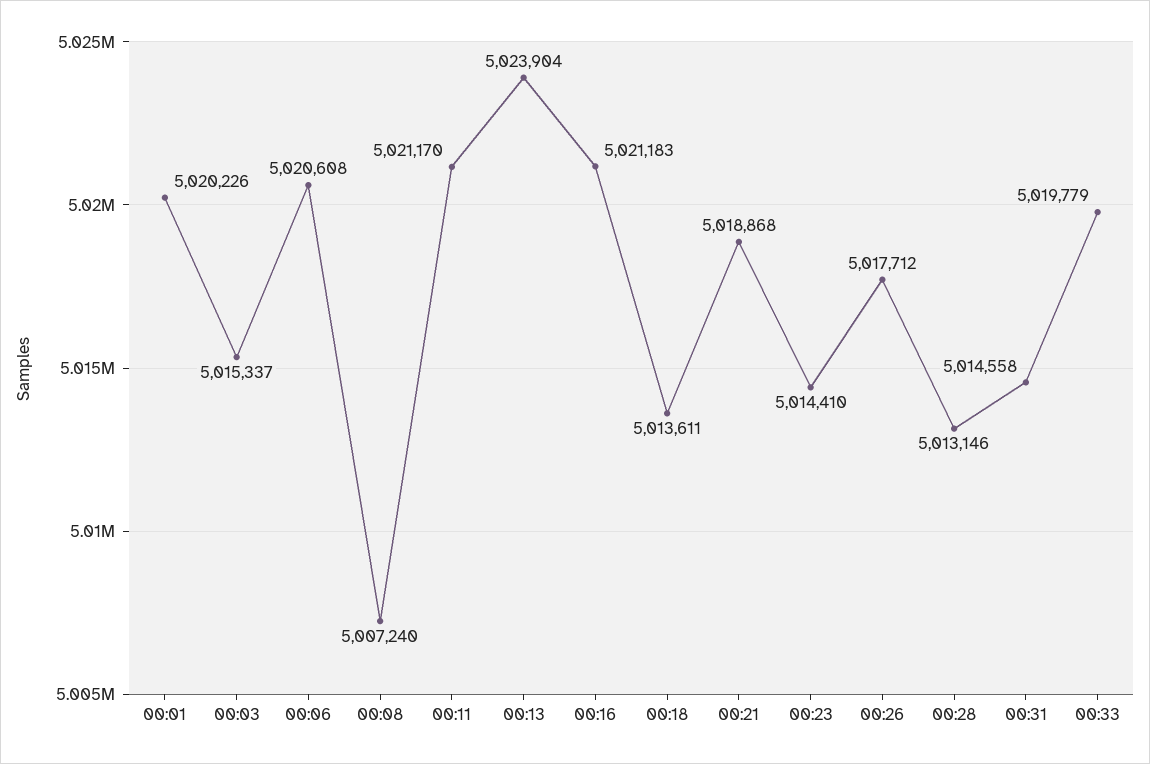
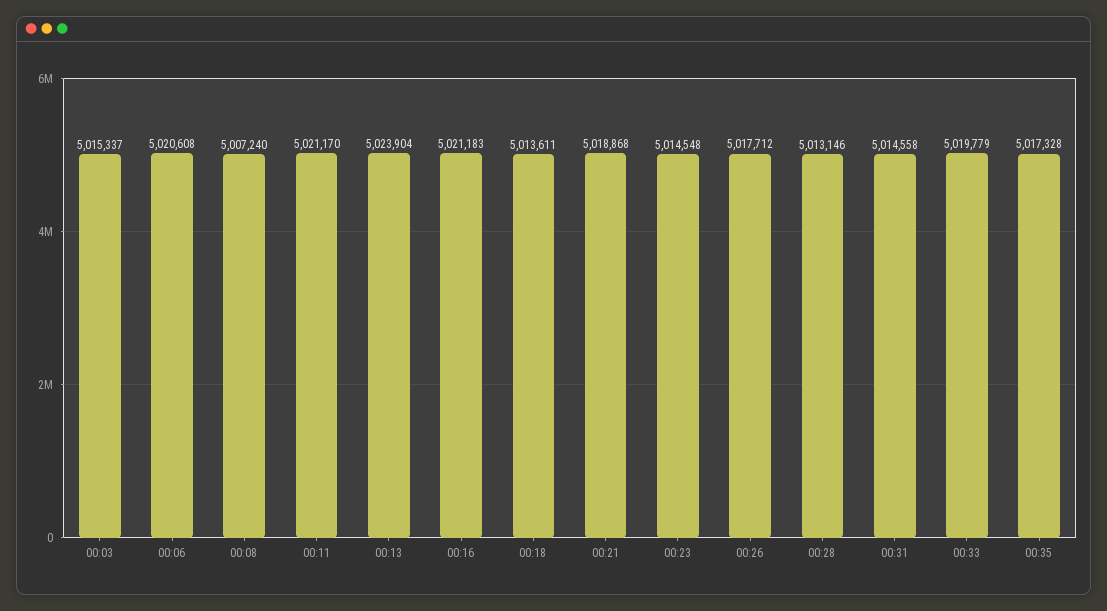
00:01: 5020226 -> none
00:23: 5014410 -> 5014548
00:35: none -> 5017328

